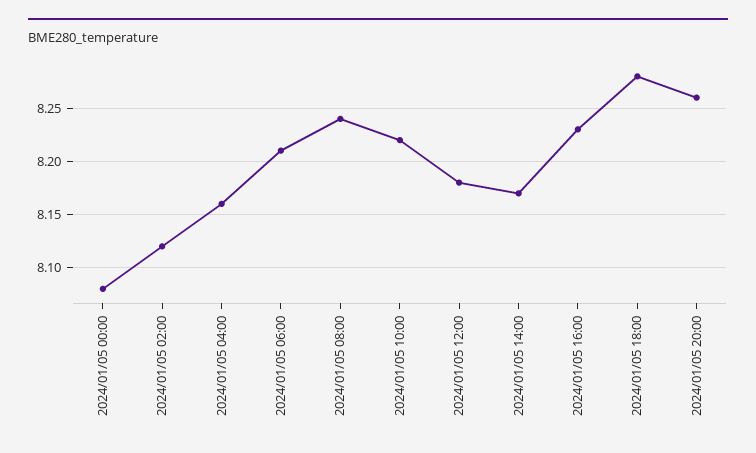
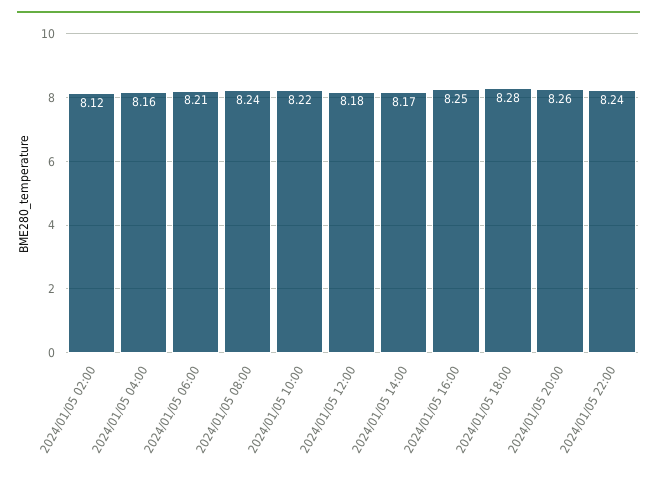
2024/01/05 00:00: 8.08 -> none
2024/01/05 16:00: 8.23 -> 8.25
2024/01/05 22:00: none -> 8.24

